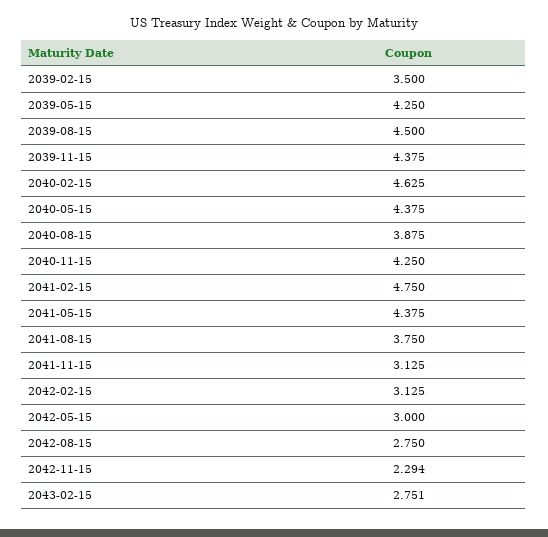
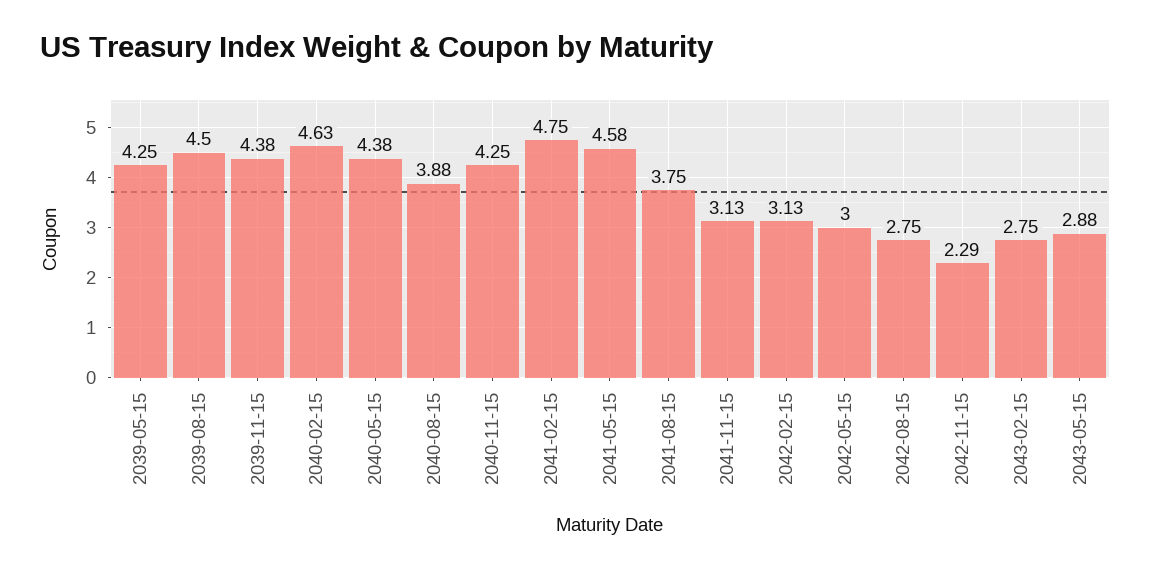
2039-02-15: 3.5 -> none
2041-05-15: 4.375 -> 4.58
2043-05-15: none -> 2.88

